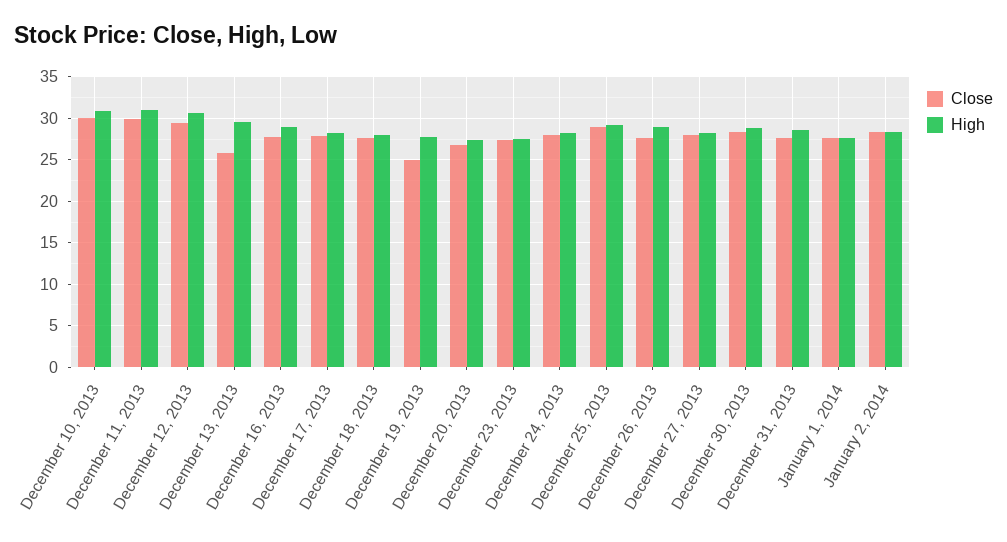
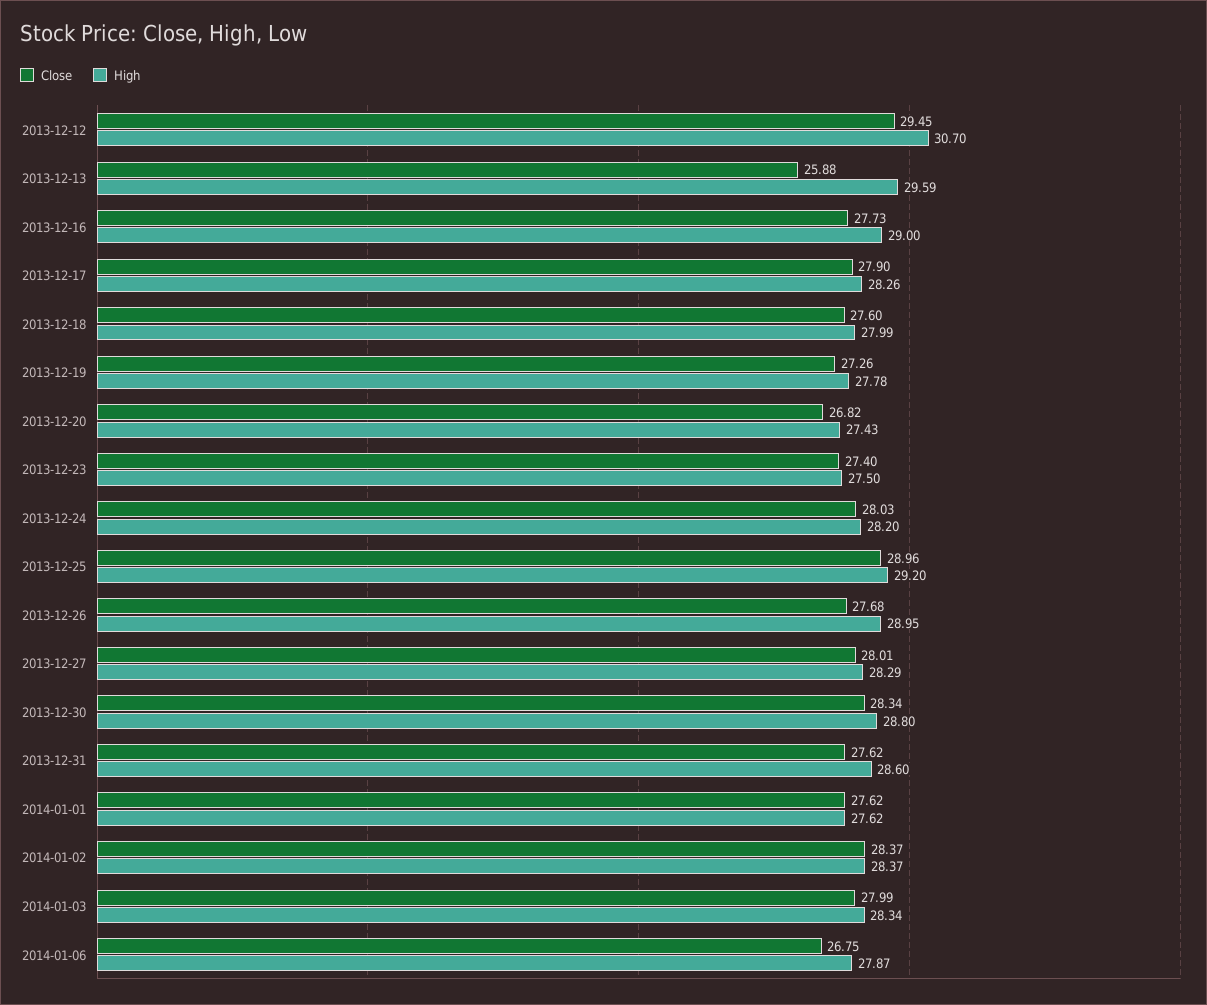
Close, December 10, 2013: 30 -> none
High, December 10, 2013: 31 -> none
Close, December 11, 2013: 30 -> none
High, December 11, 2013: 31 -> none
Close, December 19, 2013: 25 -> 27.26
Close, 2014-01-03: none -> 27.99
High, 2014-01-03: none -> 28.34
Close, 2014-01-06: none -> 26.75
High, 2014-01-06: none -> 27.87

